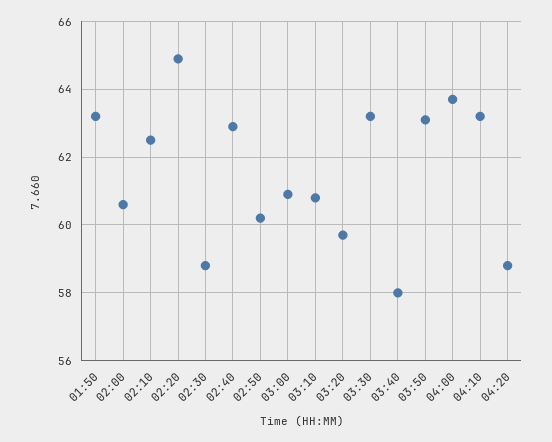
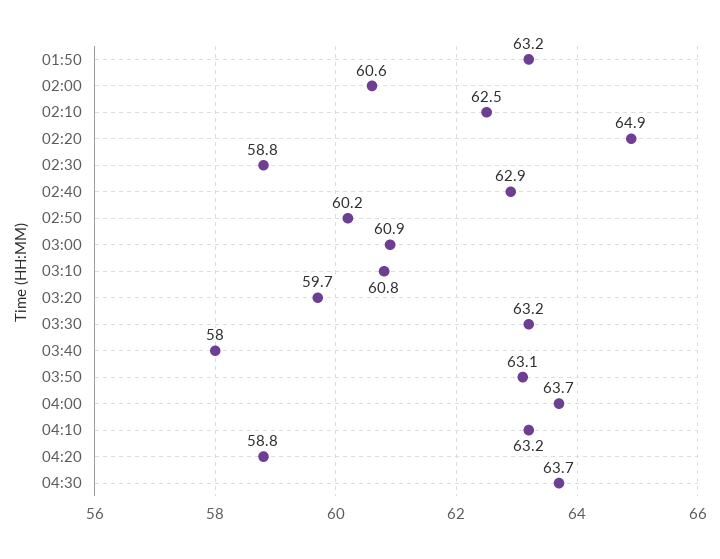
04:30: none -> 63.7

